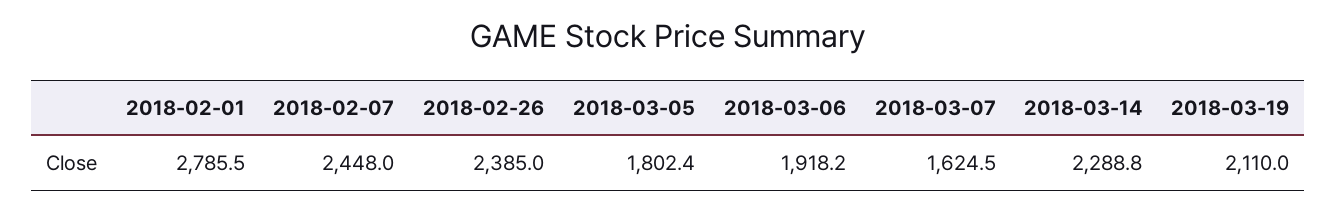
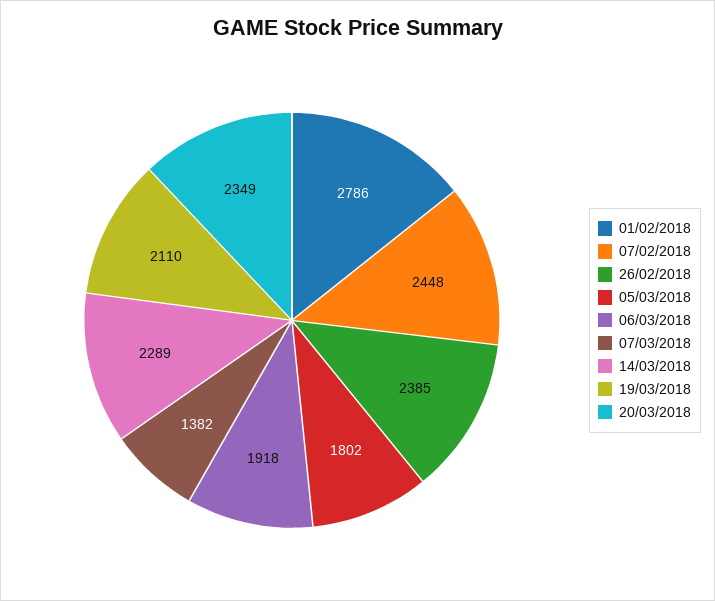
2018-03-07: 1624.5 -> 1382
20/03/2018: none -> 2349

